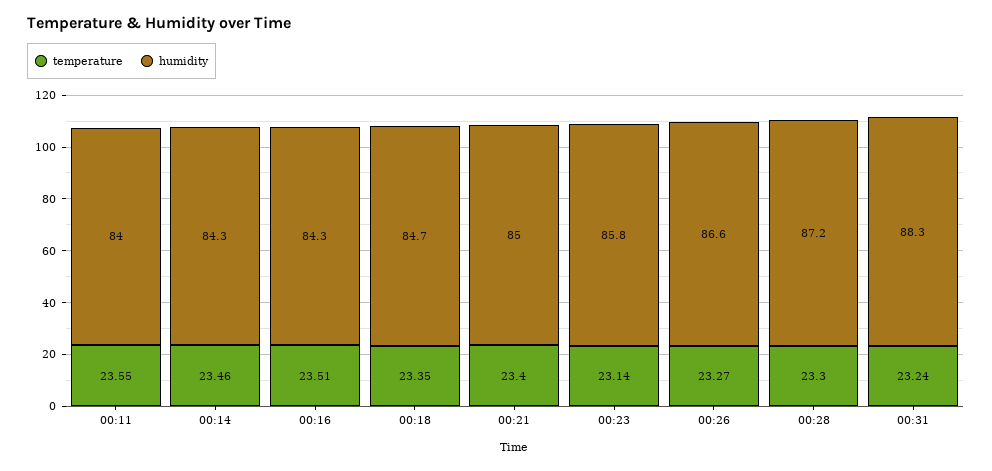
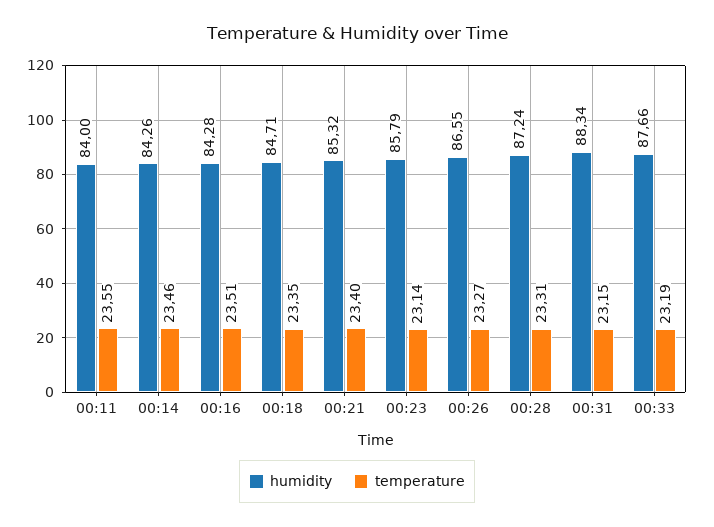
humidity, 00:21: 85 -> 85.32
temperature, 00:28: 23.3 -> 23.31
temperature, 00:31: 23.24 -> 23.15
humidity, 00:33: none -> 87.66
temperature, 00:33: none -> 23.19

